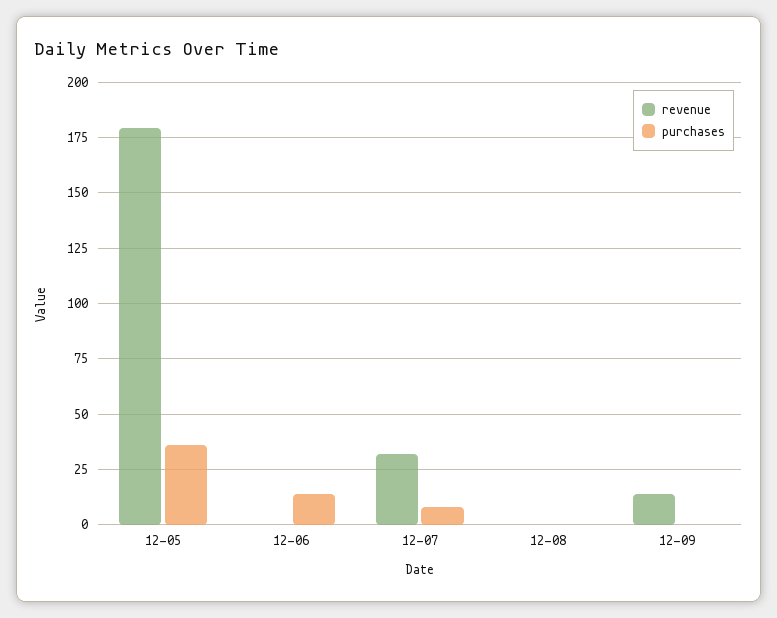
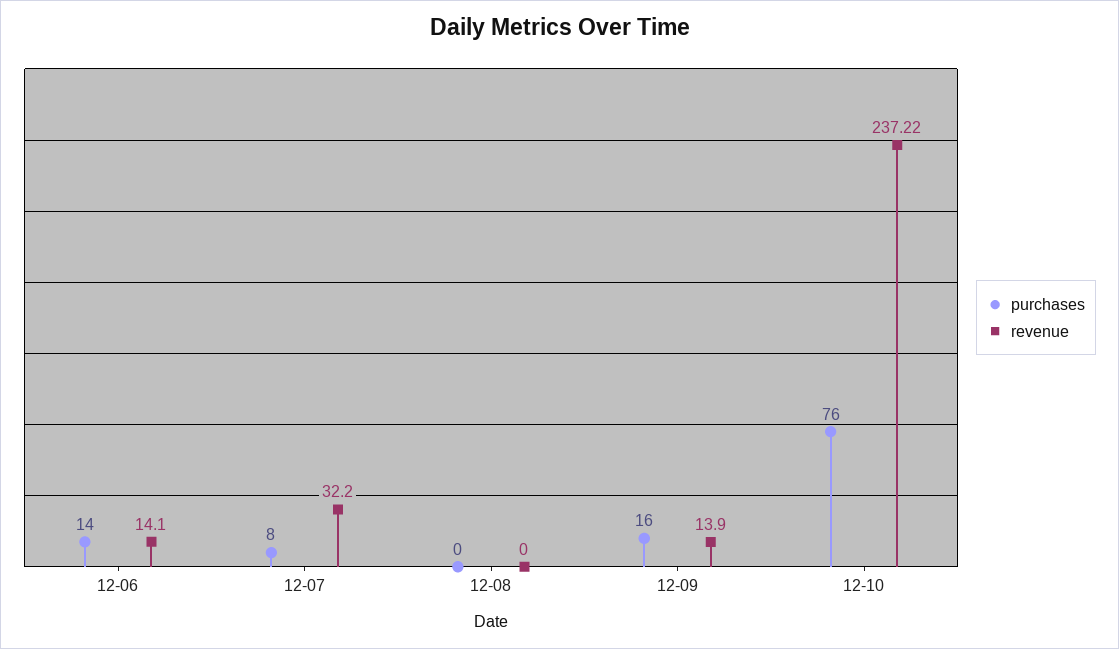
revenue, 12-05: 180 -> none
purchases, 12-05: 35 -> none
revenue, 12-06: 0 -> 14.1
purchases, 12-09: 0 -> 16
purchases, 12-10: none -> 76
revenue, 12-10: none -> 237.22

